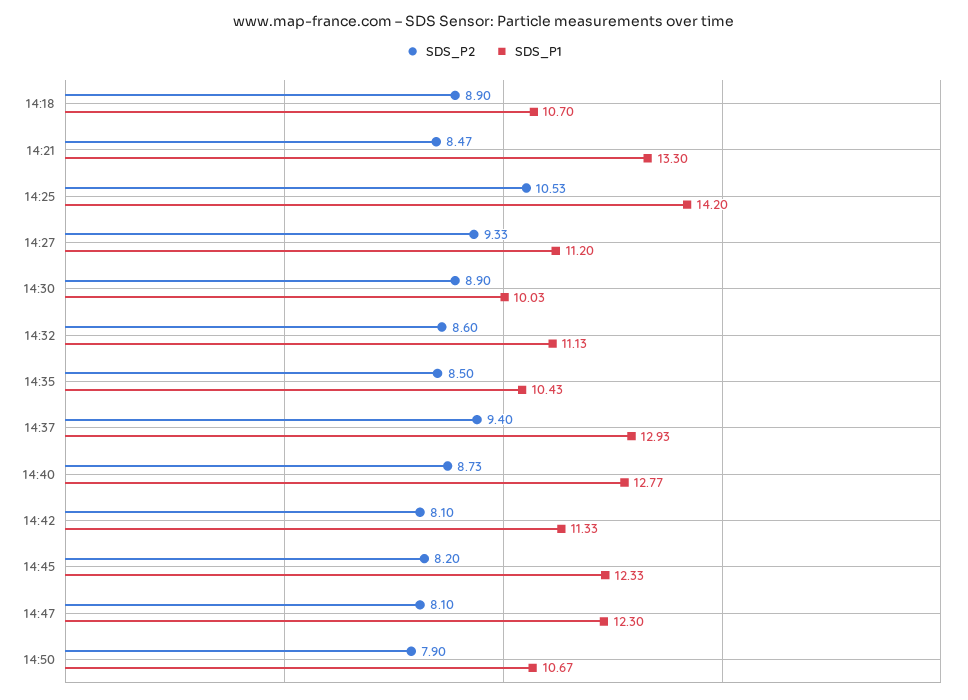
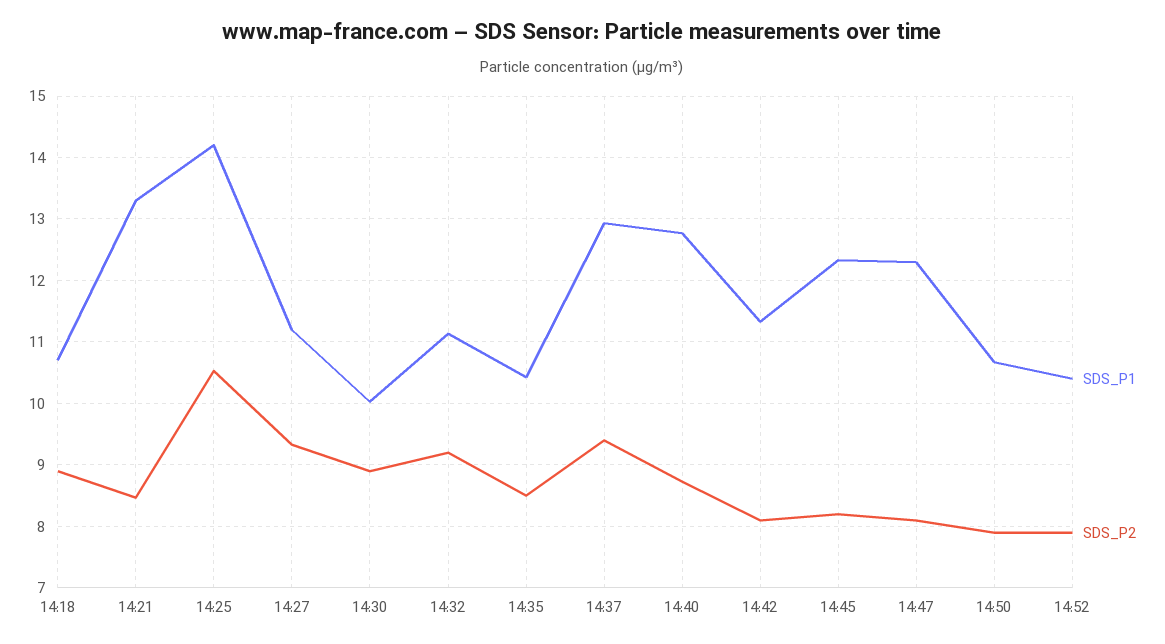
SDS_P2, 14:32: 8.6 -> 9.2
SDS_P1, 14:52: none -> 10.4
SDS_P2, 14:52: none -> 7.9

